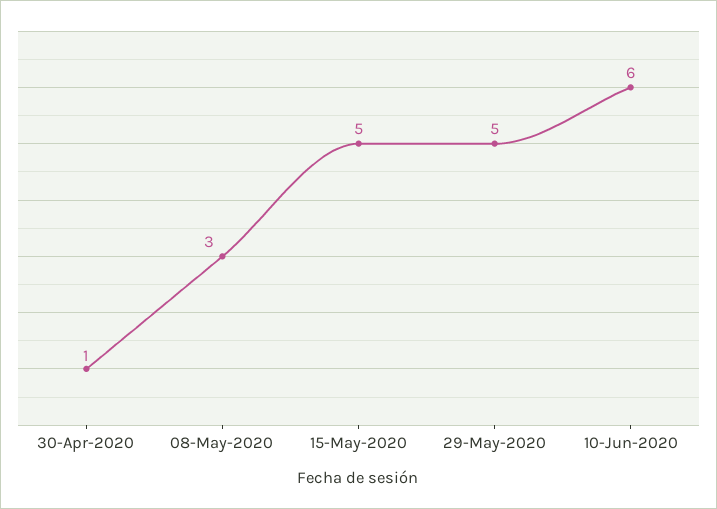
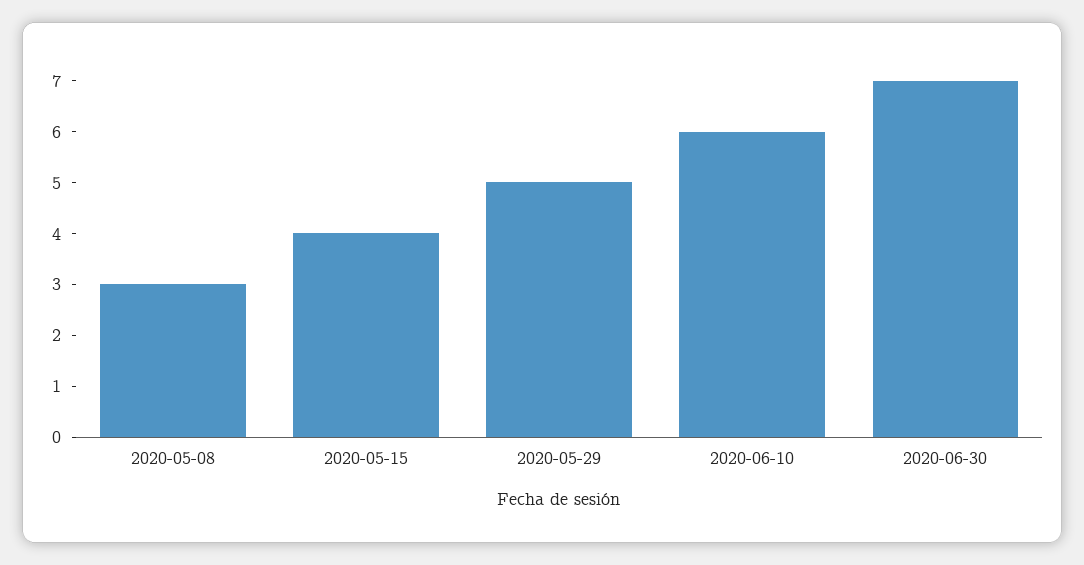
30-Apr-2020: 1 -> none
15-May-2020: 5 -> 4
2020-06-30: none -> 7

